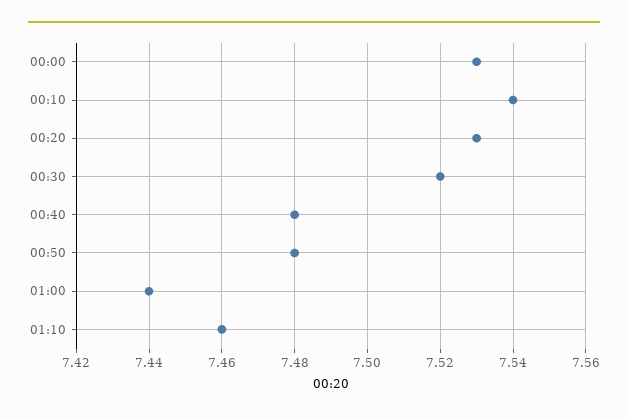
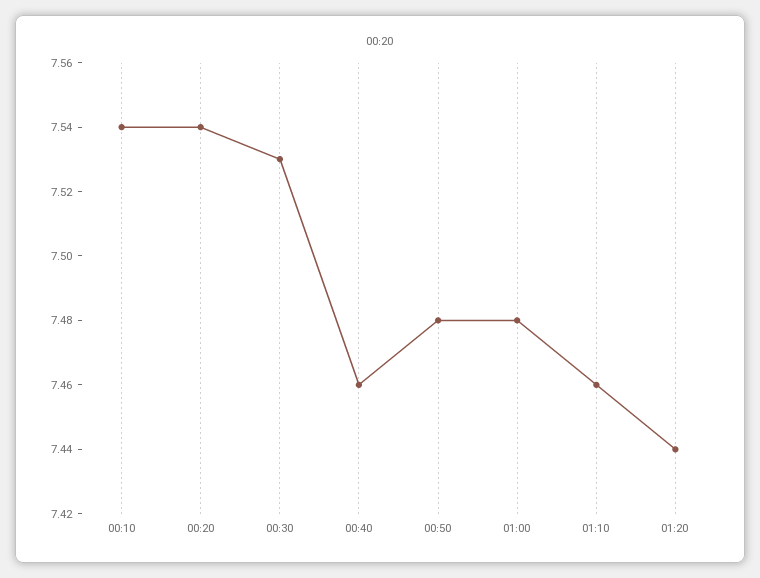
00:00: 7.53 -> none
00:20: 7.53 -> 7.54
00:30: 7.52 -> 7.53
00:40: 7.48 -> 7.46
01:00: 7.44 -> 7.48
01:20: none -> 7.44

